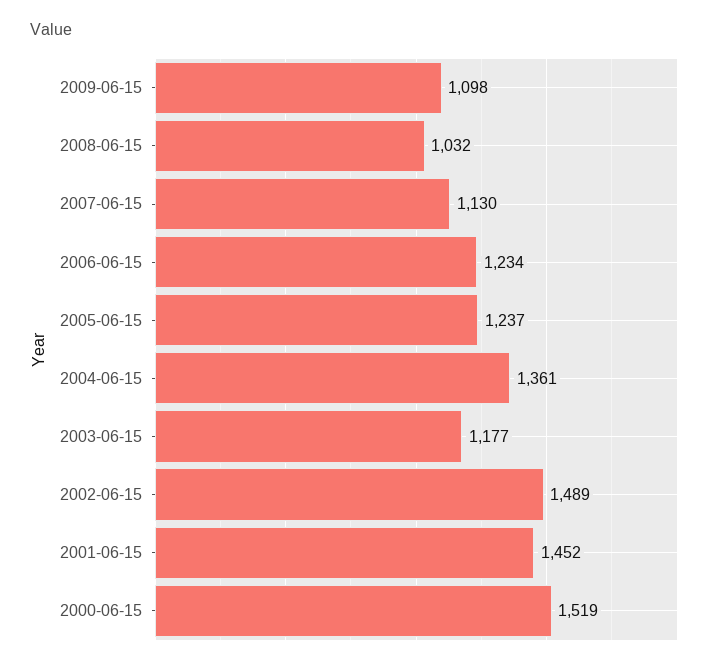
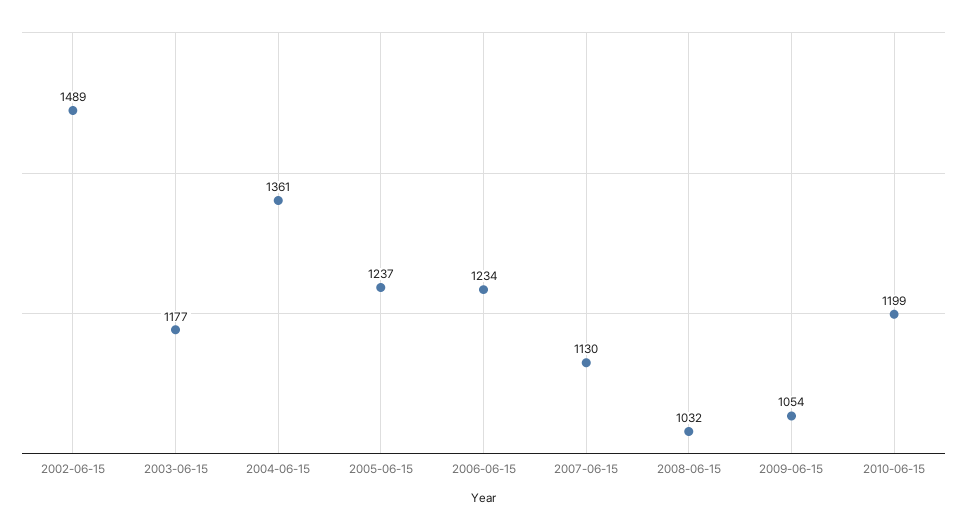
2009-06-15: 1098 -> 1054
2001-06-15: 1452 -> none
2000-06-15: 1519 -> none
2010-06-15: none -> 1199

